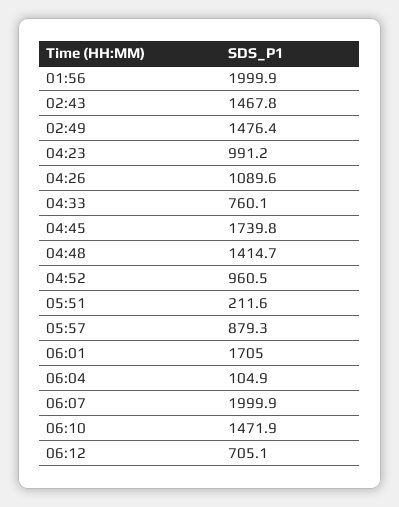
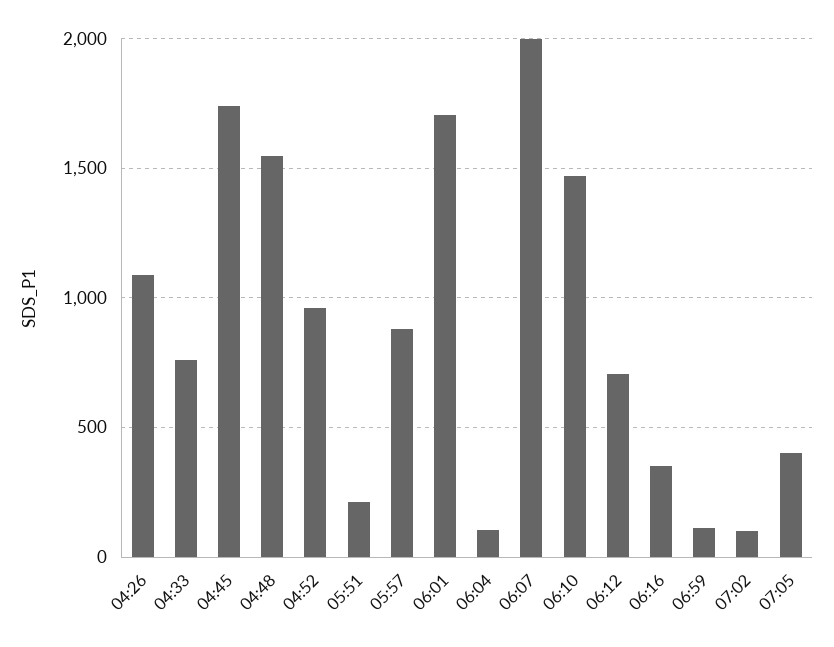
01:56: 1999.9 -> none
02:43: 1467.8 -> none
02:49: 1476.4 -> none
04:23: 991.2 -> none
04:48: 1414.7 -> 1550
06:16: none -> 350
06:59: none -> 100
07:02: none -> 100
07:05: none -> 400

